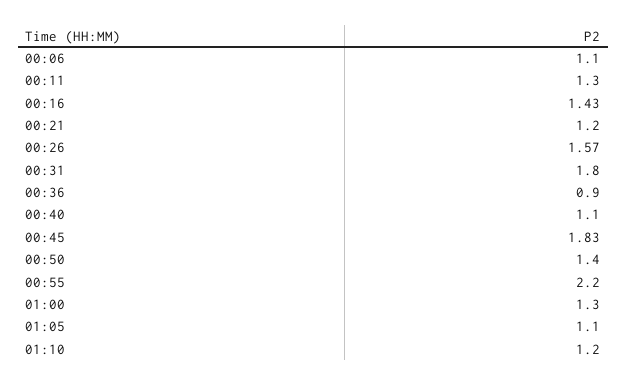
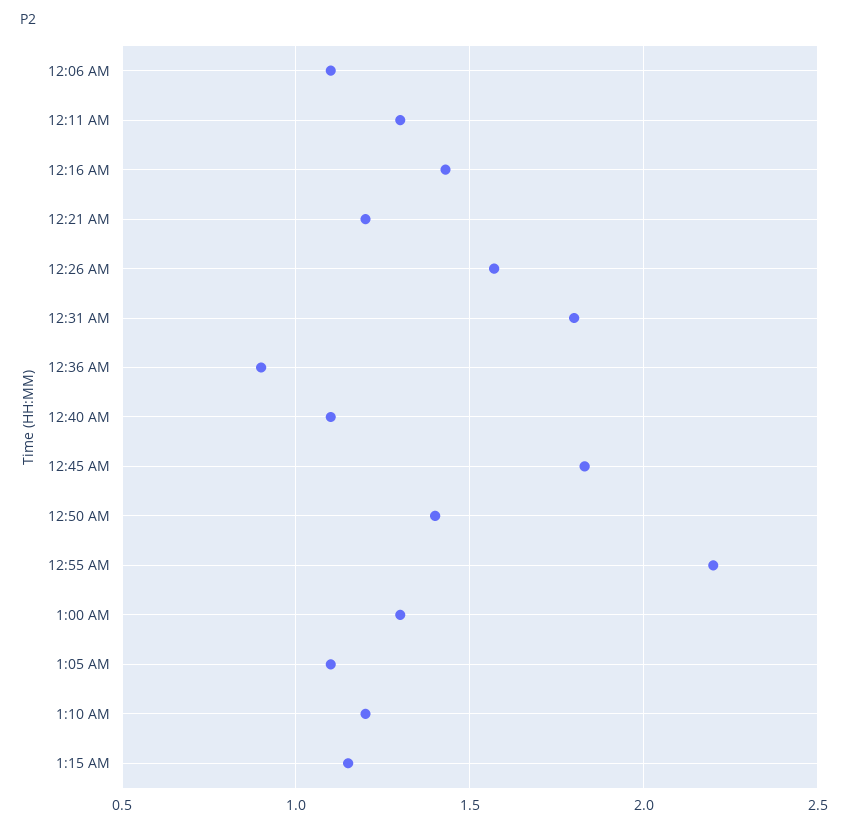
1:15 AM: none -> 1.15

